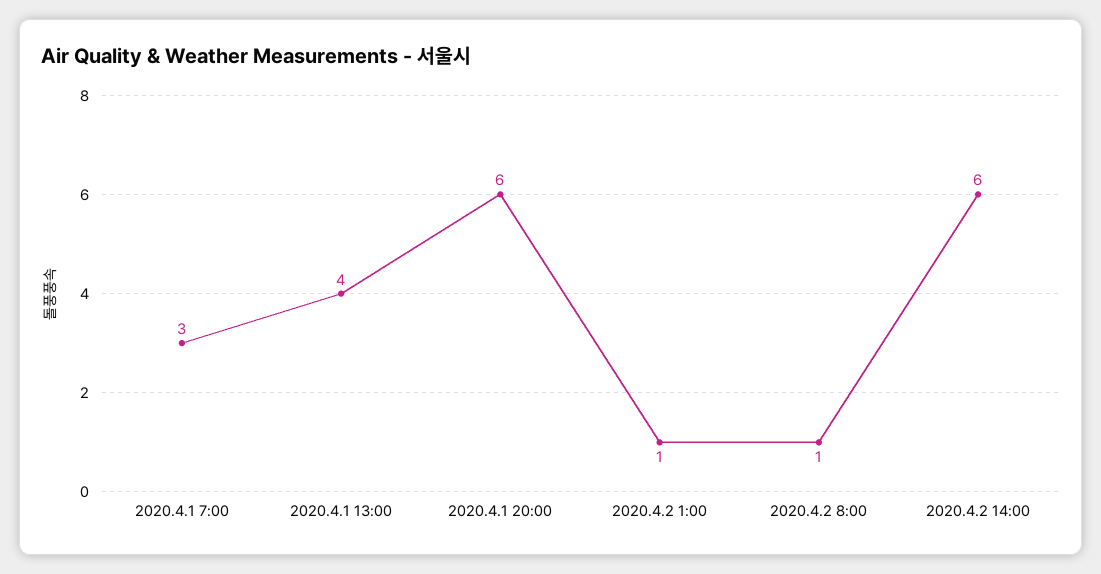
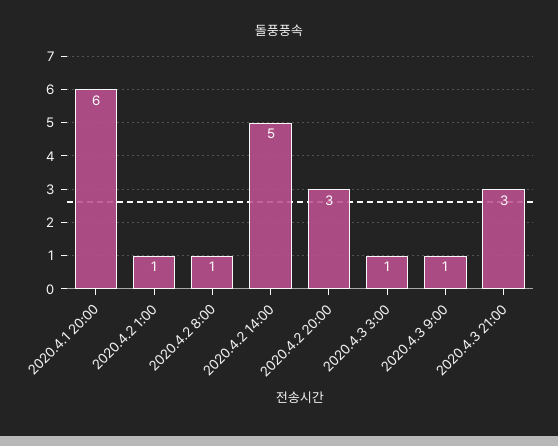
2020.4.1 7:00: 3 -> none
2020.4.1 13:00: 4 -> none
2020.4.2 14:00: 6 -> 5
2020.4.2 20:00: none -> 3
2020.4.3 3:00: none -> 1
2020.4.3 9:00: none -> 1
2020.4.3 21:00: none -> 3

